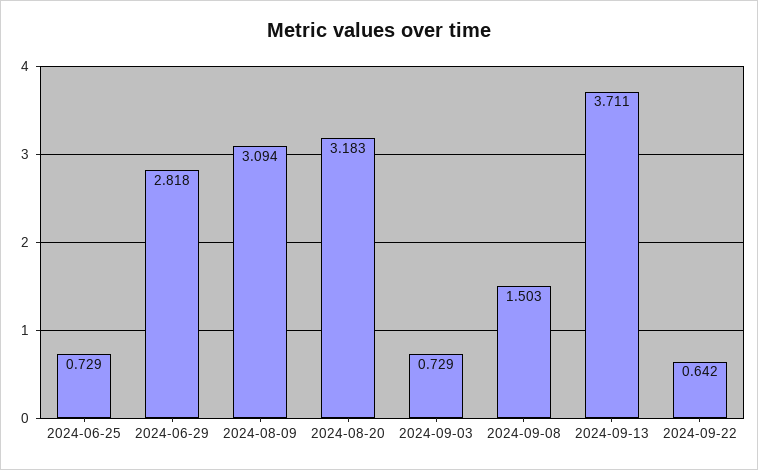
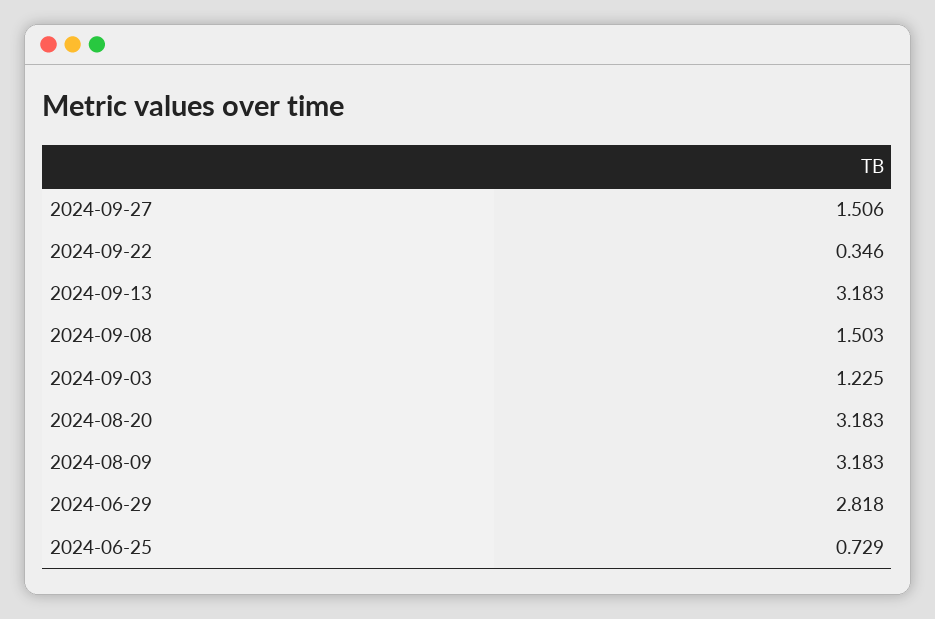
2024-08-09: 3.094 -> 3.183
2024-09-03: 0.729 -> 1.225
2024-09-13: 3.711 -> 3.183
2024-09-22: 0.642 -> 0.346
2024-09-27: none -> 1.506

